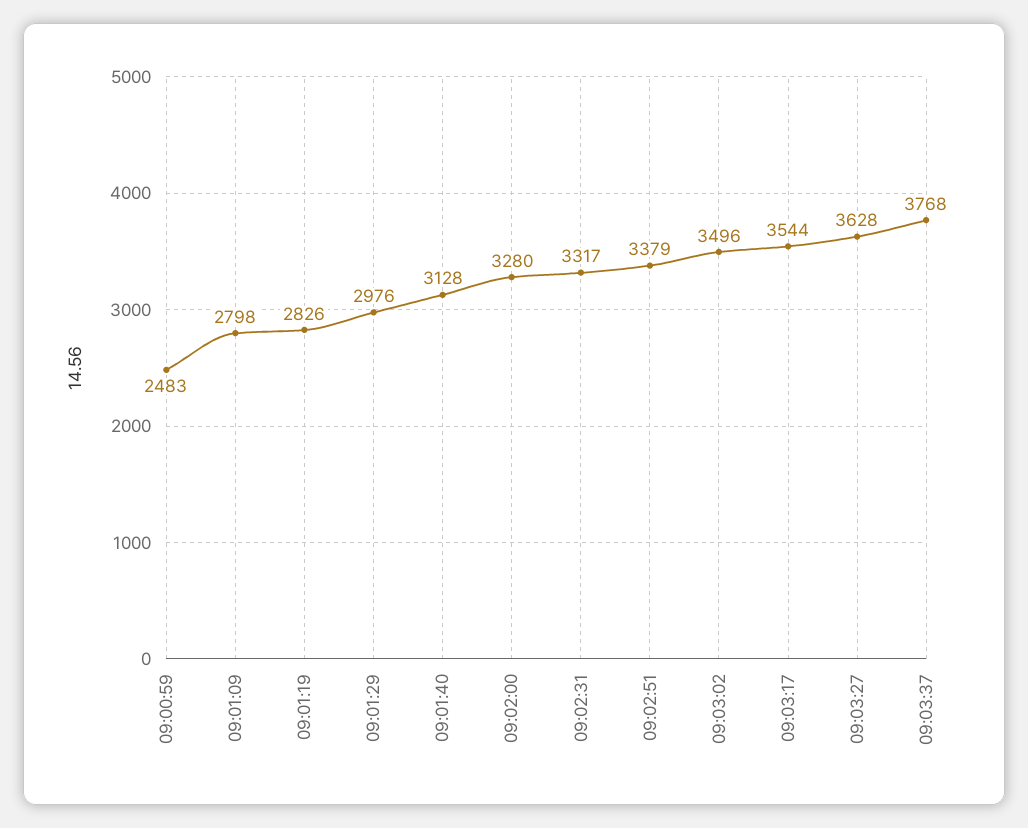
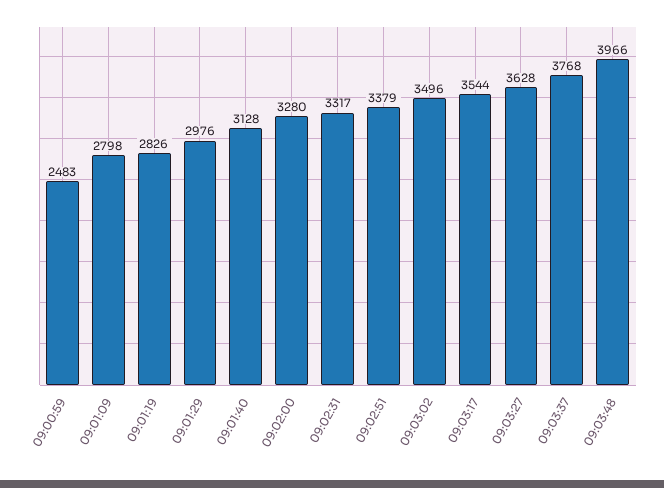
09:03:48: none -> 3966

